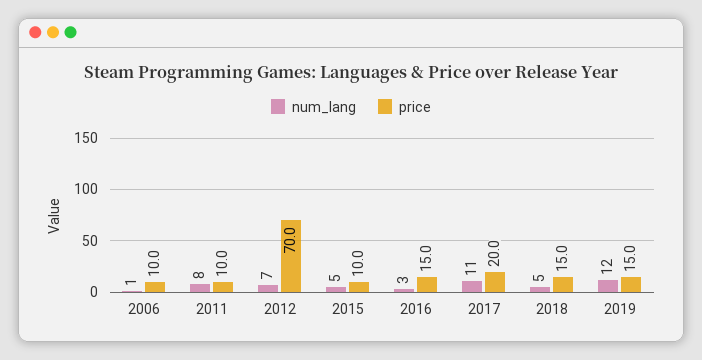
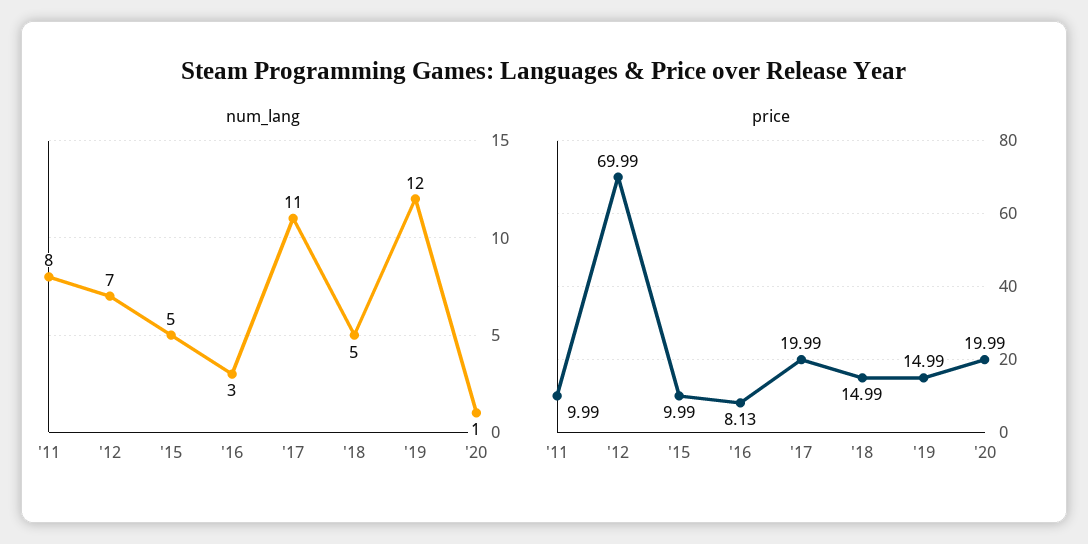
num_lang, 2006: 1 -> none
price, 2006: 10 -> none
price, 2016: 15 -> 8.13
num_lang, '20: none -> 1
price, '20: none -> 19.99

